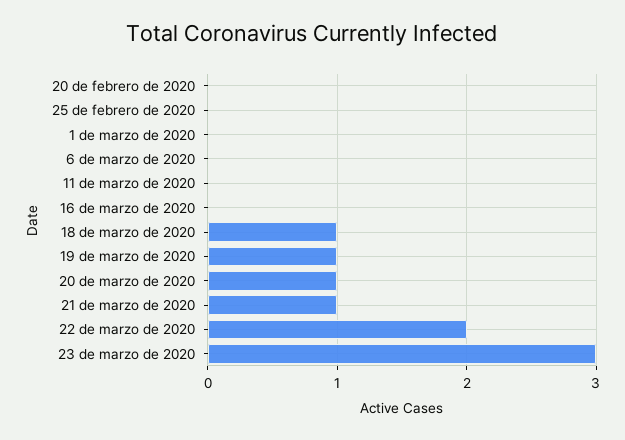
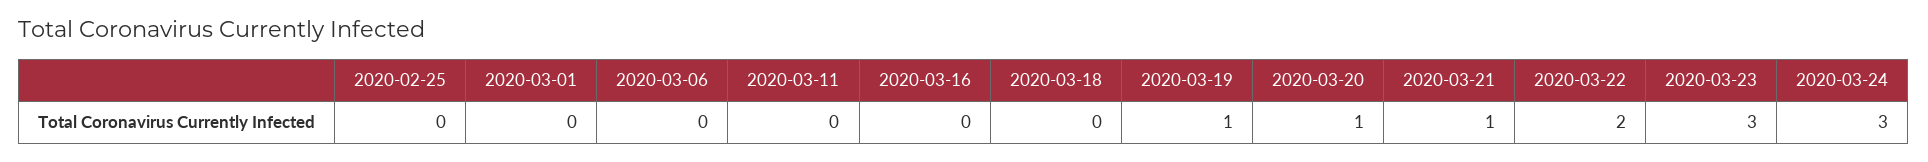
20 de febrero de 2020: 0 -> none
18 de marzo de 2020: 1 -> 0
2020-03-24: none -> 3

